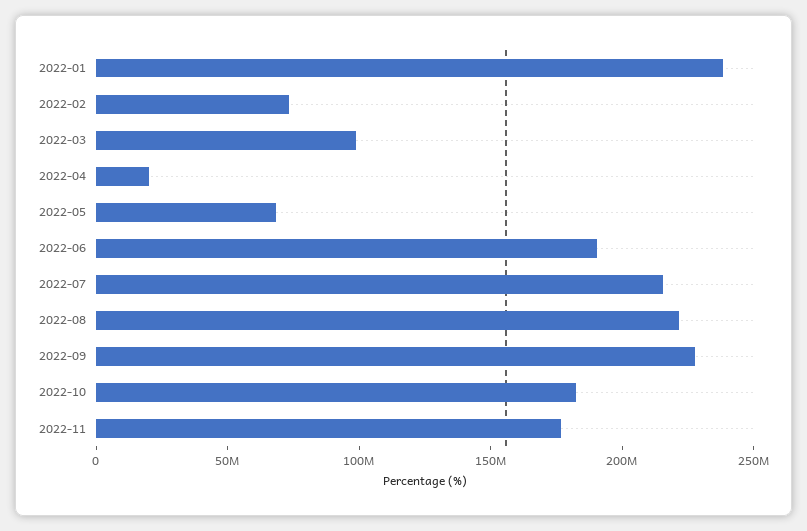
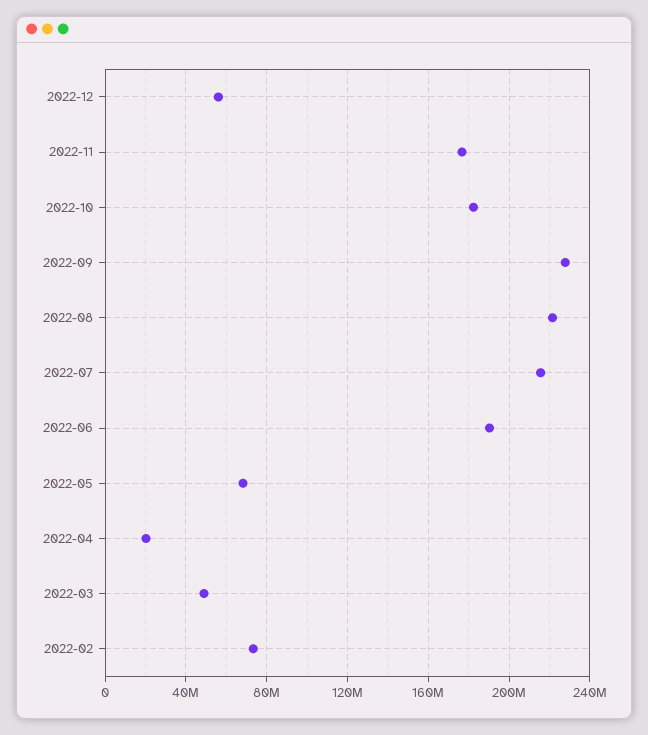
2022-01: 240000000 -> none
2022-03: 100000000 -> 50000000
2022-12: none -> 55000000

